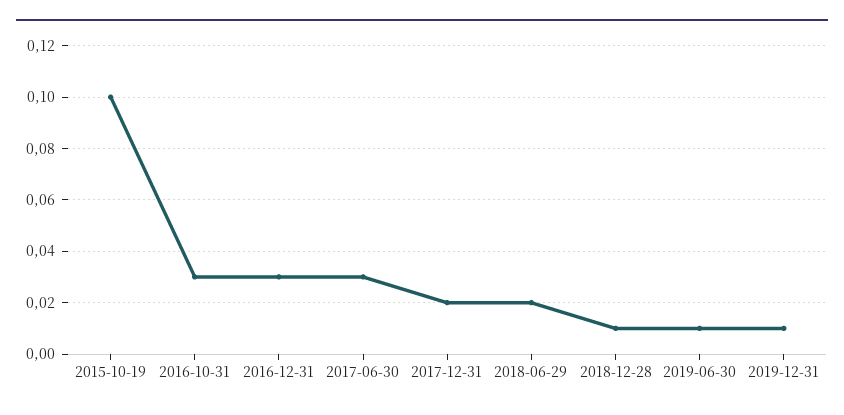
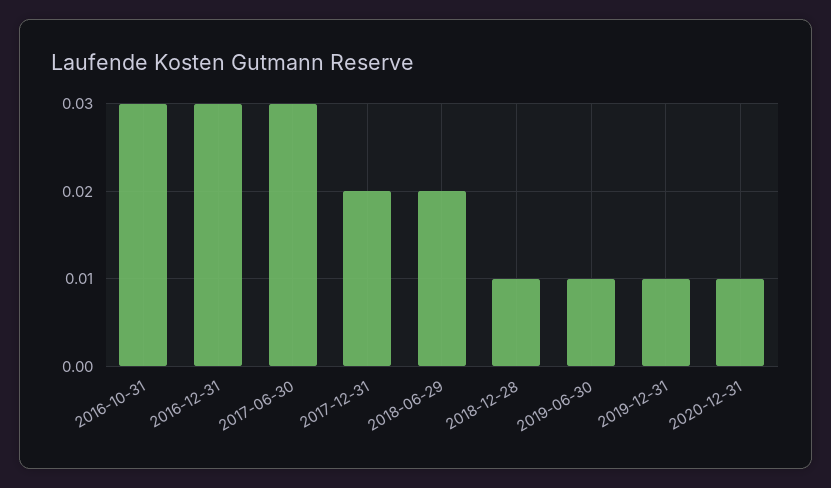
2015-10-19: 0.1 -> none
2020-12-31: none -> 0.01

